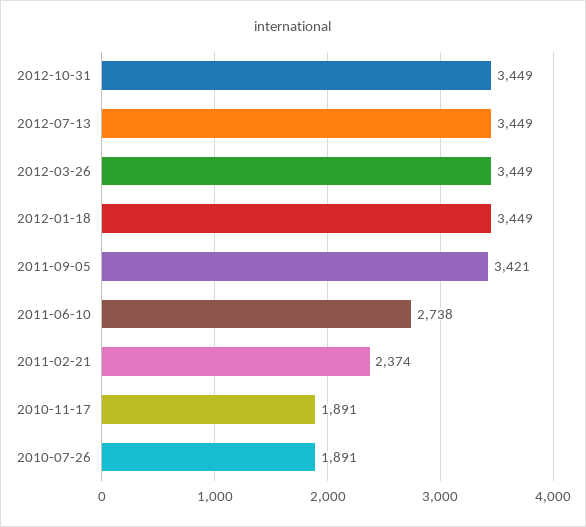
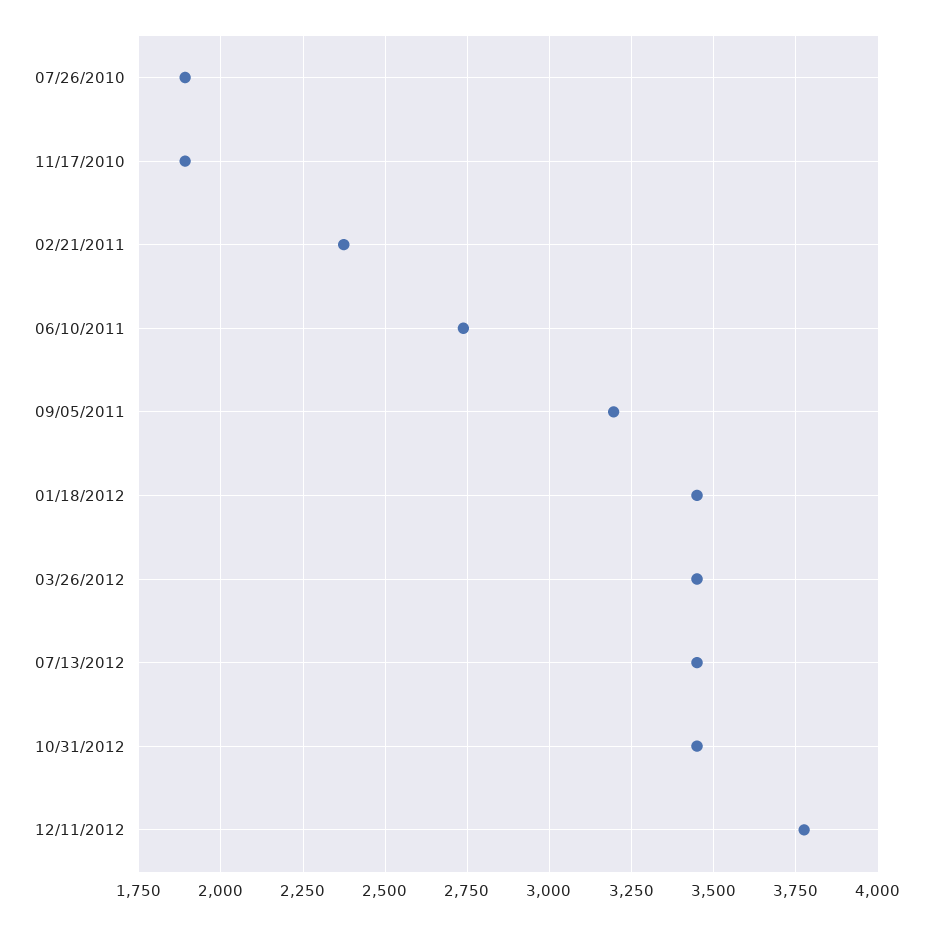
2011-09-05: 3421 -> 3200
12/11/2012: none -> 3775

